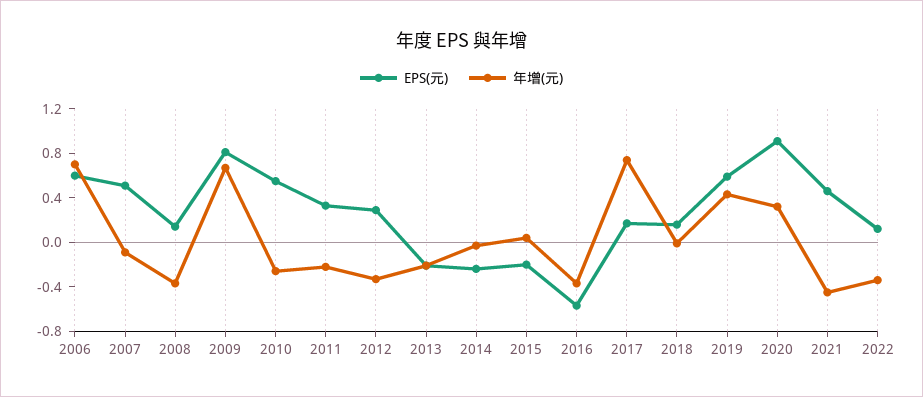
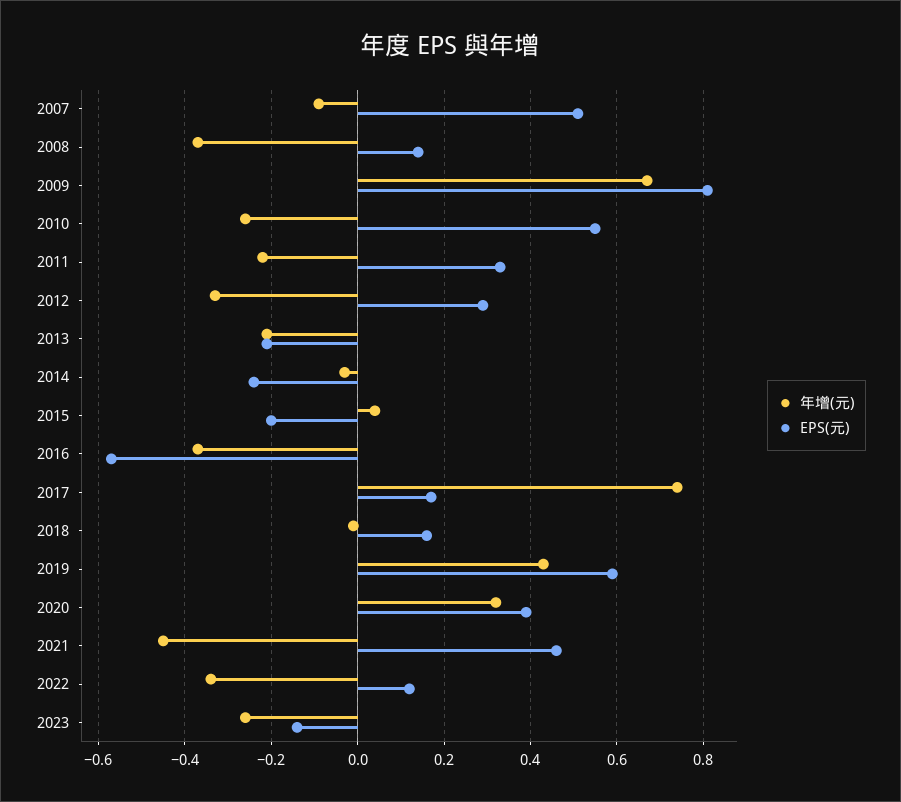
EPS(元), 2006: 0.6 -> none
年增(元), 2006: 0.7 -> none
EPS(元), 2020: 0.9 -> 0.4
年增(元), 2023: none -> -0.25
EPS(元), 2023: none -> -0.15

